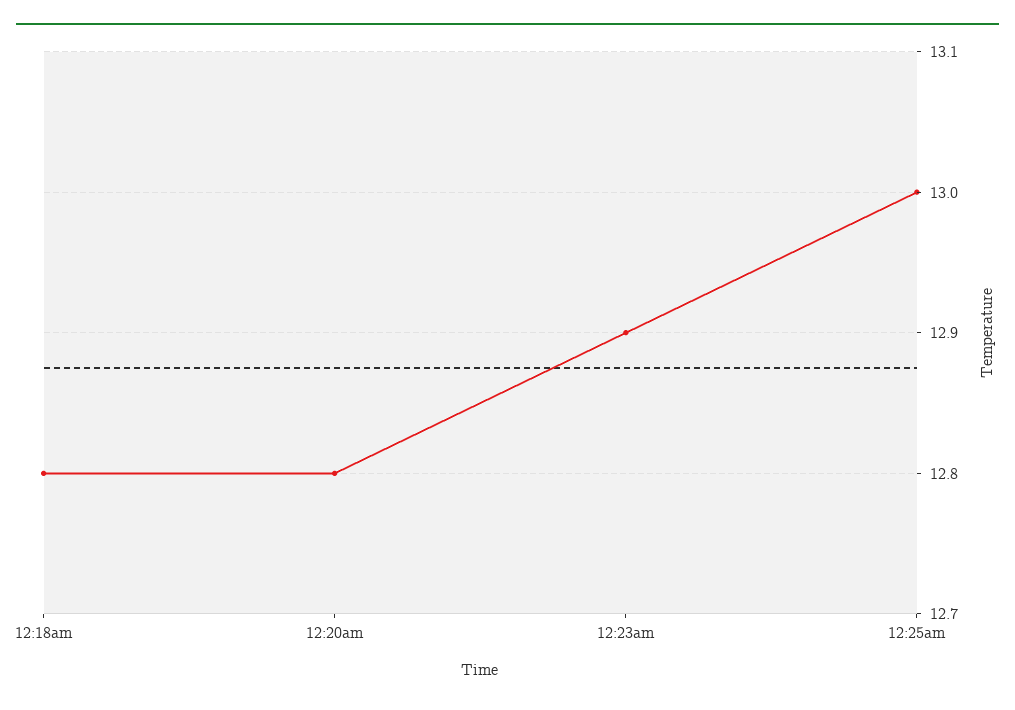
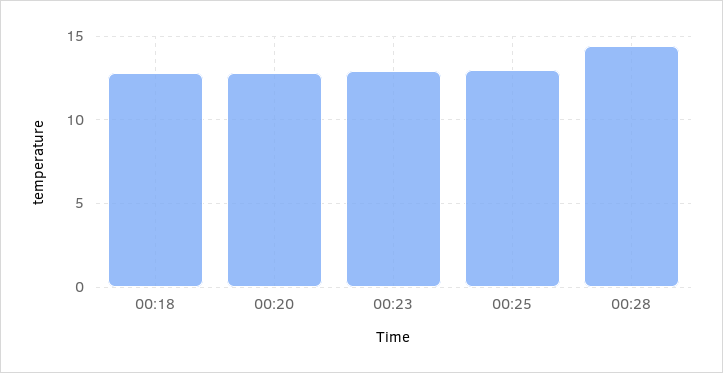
00:28: none -> 14.5

